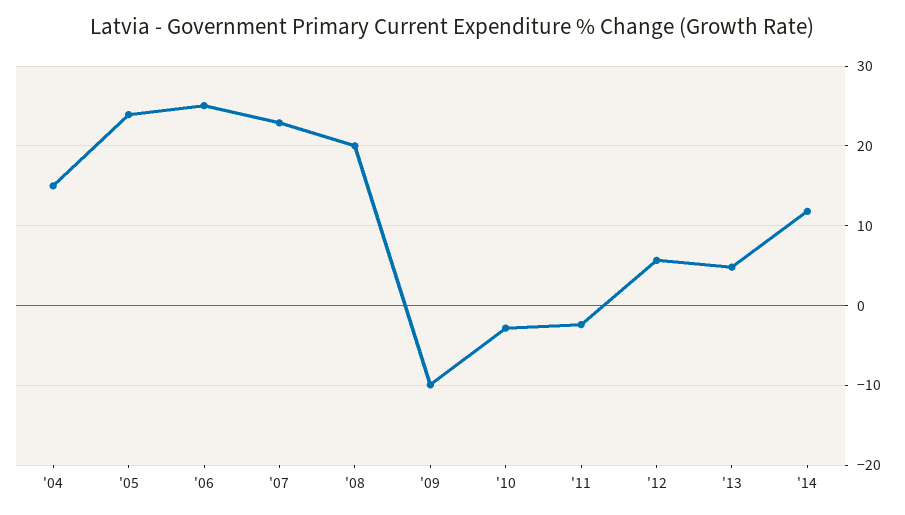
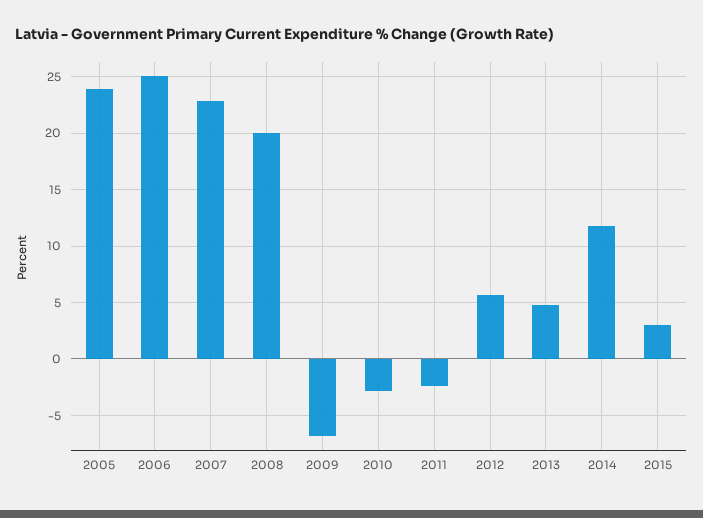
'04: 15 -> none
'09: -10 -> -7
2015: none -> 3

